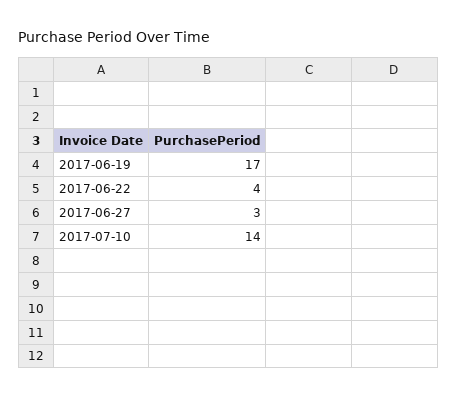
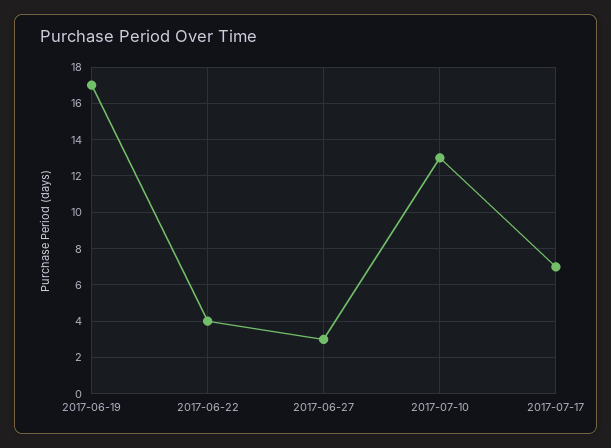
2017-07-10: 14 -> 13
2017-07-17: none -> 7

